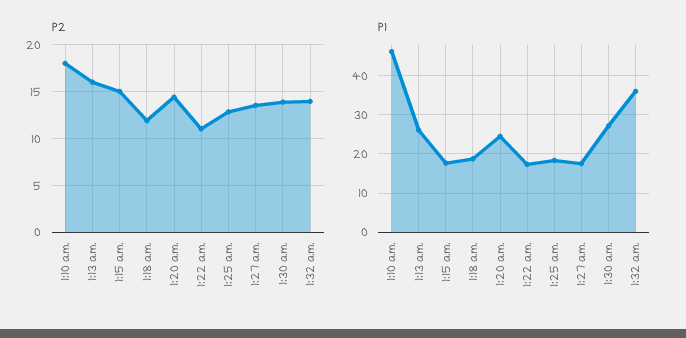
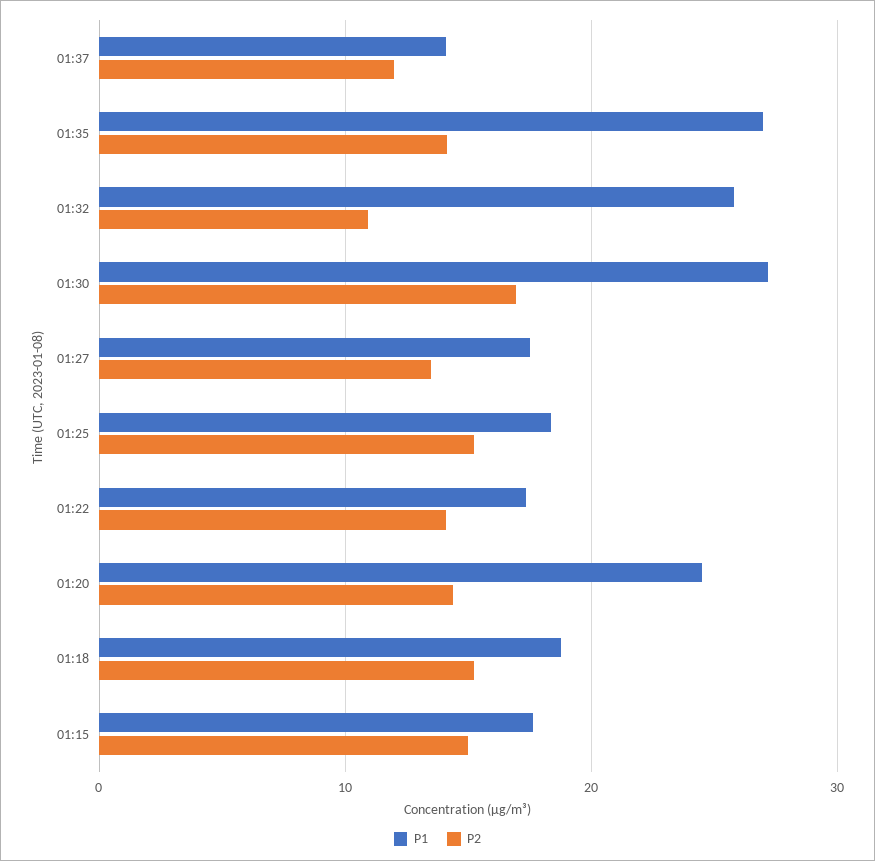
P2, 1:10 a.m.: 18 -> none
P2, 1:13 a.m.: 16 -> none
P2, 1:18 a.m.: 12 -> 15
P2, 1:22 a.m.: 11 -> 14
P2, 1:25 a.m.: 13 -> 15
P2, 1:30 a.m.: 14 -> 17
P2, 1:32 a.m.: 14 -> 11
P1, 1:10 a.m.: 46 -> none
P1, 1:13 a.m.: 26 -> none
P1, 1:32 a.m.: 36 -> 26
P1, 01:37: none -> 14
P2, 01:37: none -> 12
P1, 01:35: none -> 27
P2, 01:35: none -> 14

